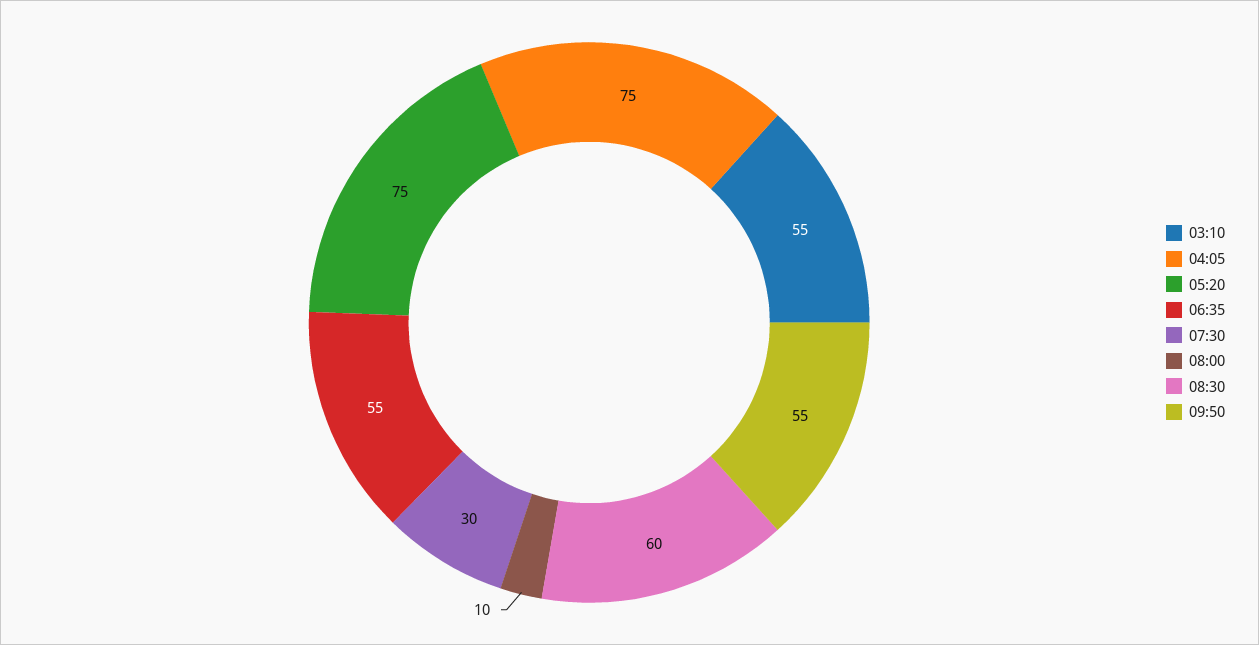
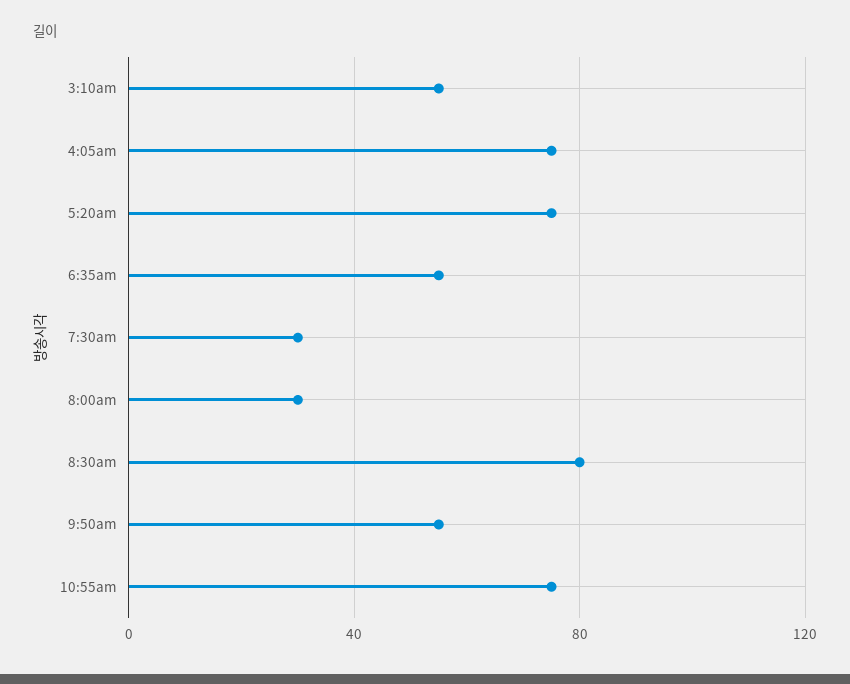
08:00: 10 -> 30
08:30: 60 -> 80
10:55am: none -> 75

